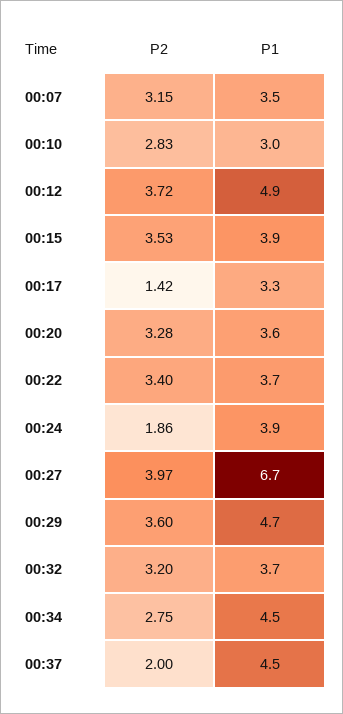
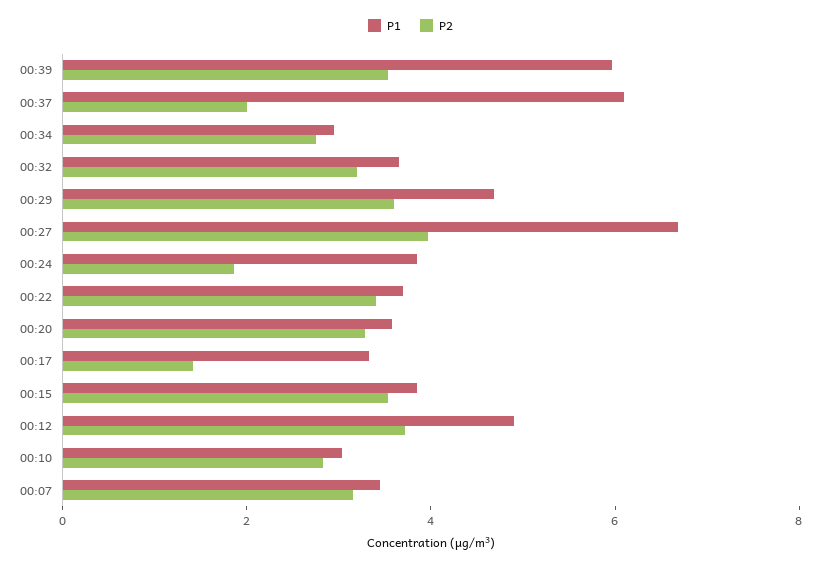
P1, 00:34: 4.5 -> 3
P1, 00:37: 4.5 -> 6
P1, 00:39: none -> 6
P2, 00:39: none -> 3.5

